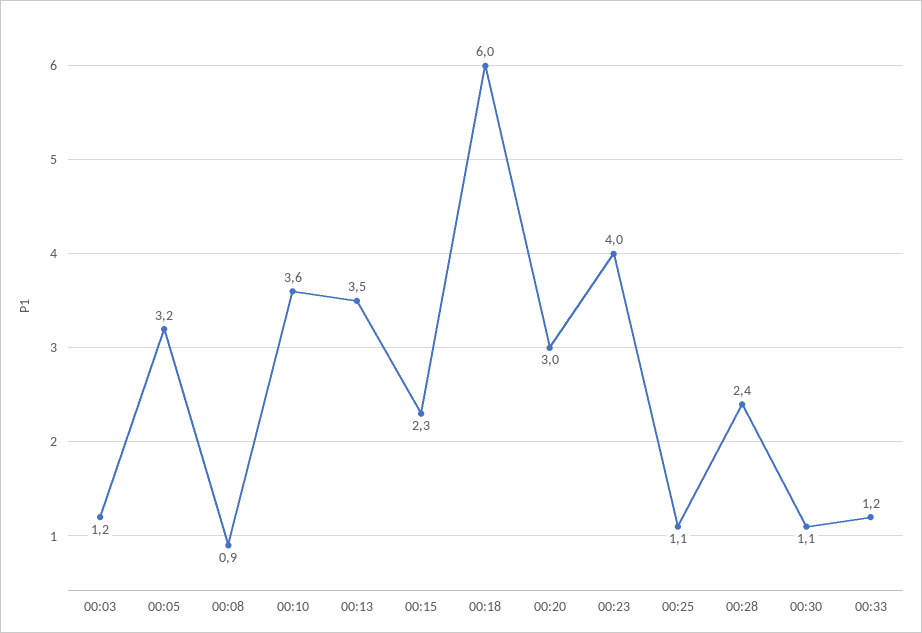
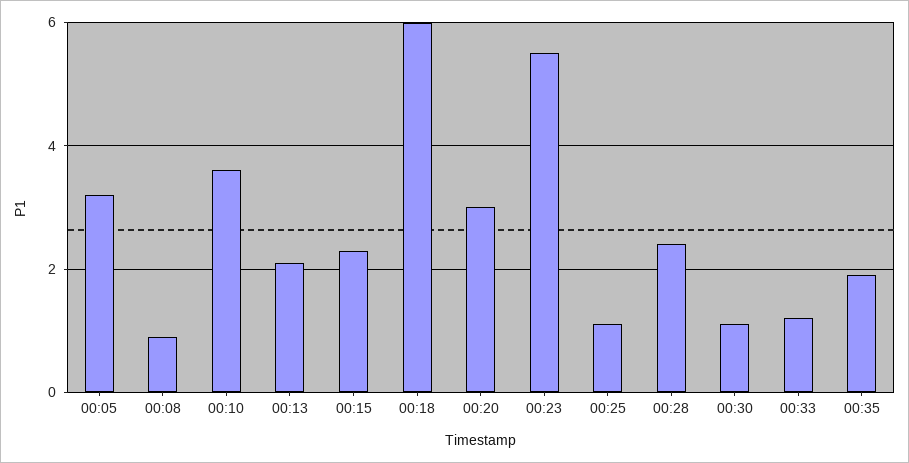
00:03: 1.2 -> none
00:13: 3.5 -> 2
00:23: 4 -> 5.5
00:35: none -> 2

